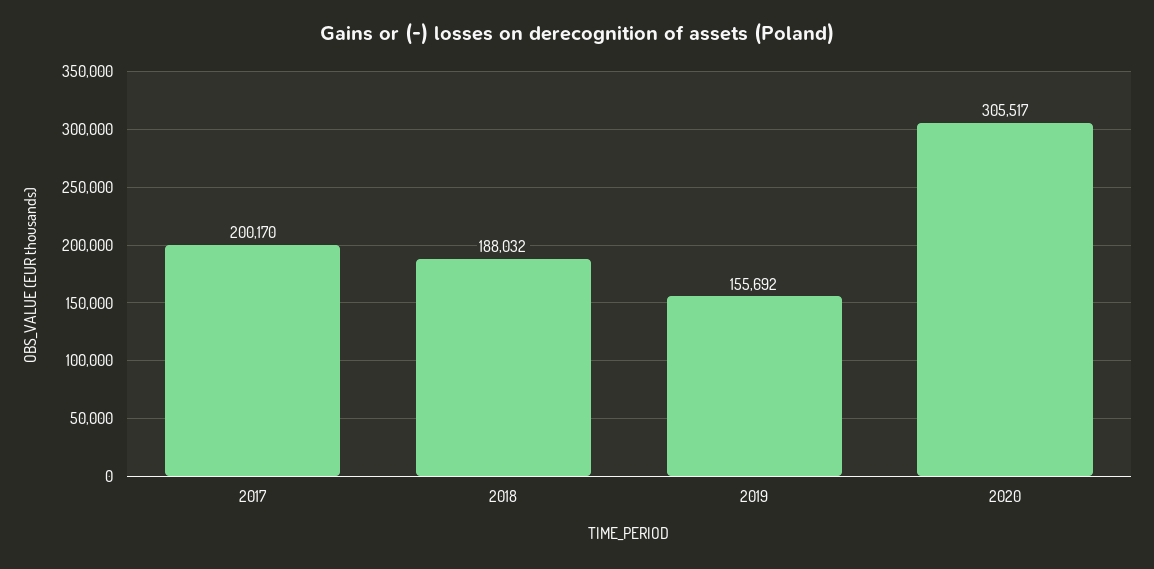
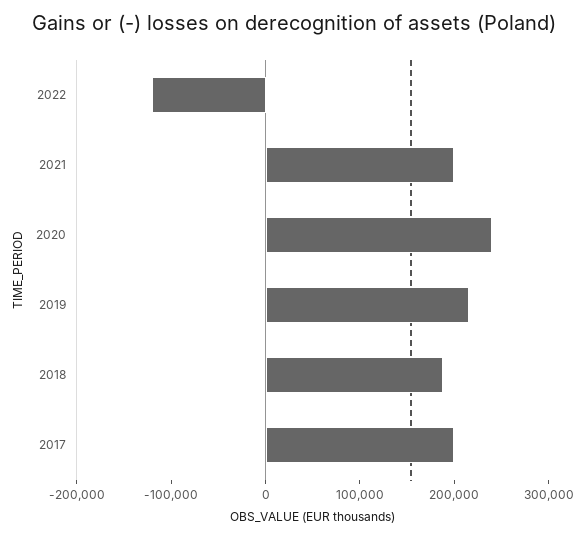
2019: 155692 -> 220000
2020: 305517 -> 240000
2022: none -> -120000
2021: none -> 200000

